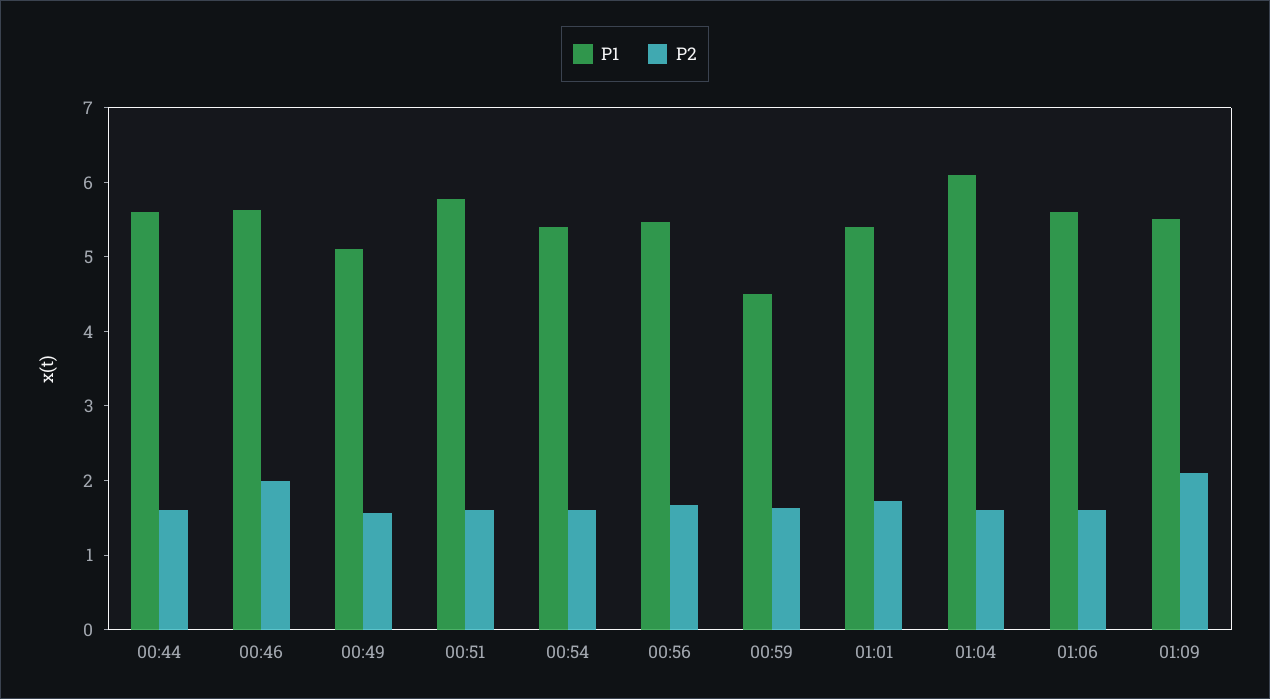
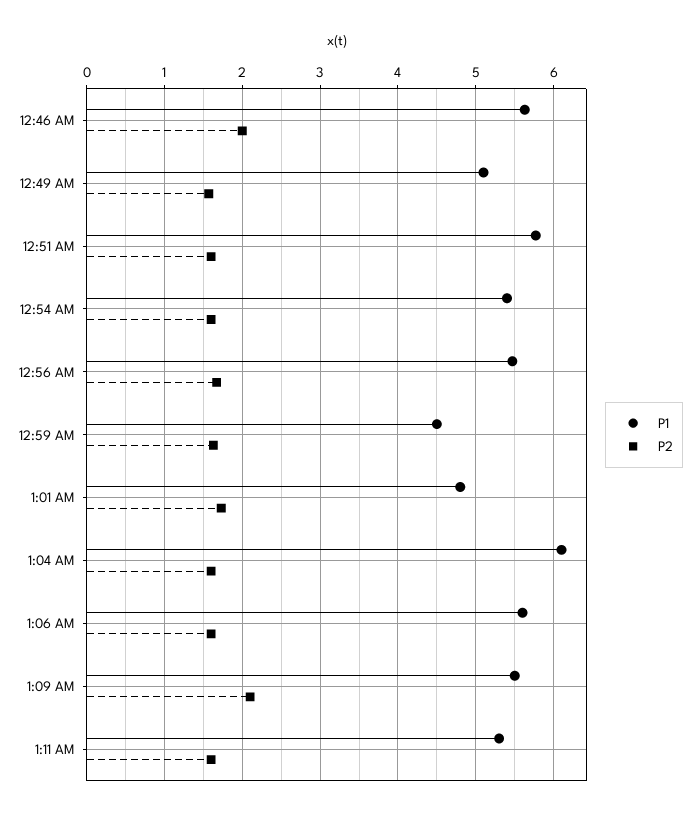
P1, 00:44: 5.6 -> none
P2, 00:44: 1.6 -> none
P1, 01:01: 5.4 -> 4.8
P1, 1:11 AM: none -> 5.3
P2, 1:11 AM: none -> 1.6

